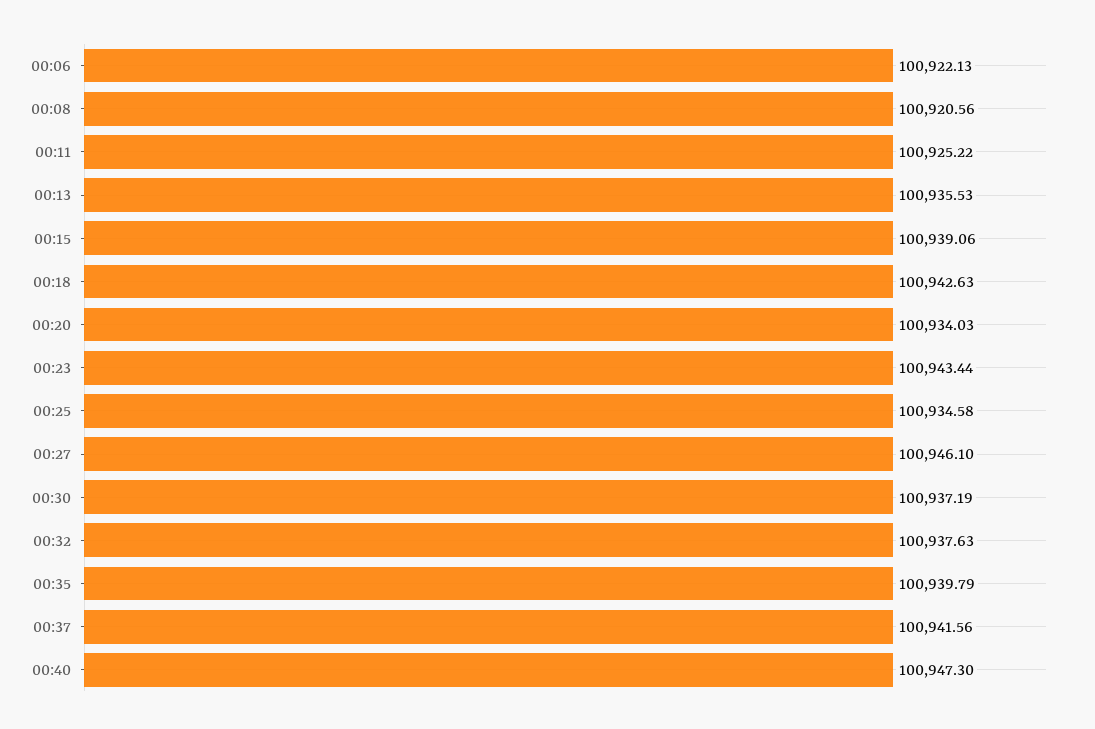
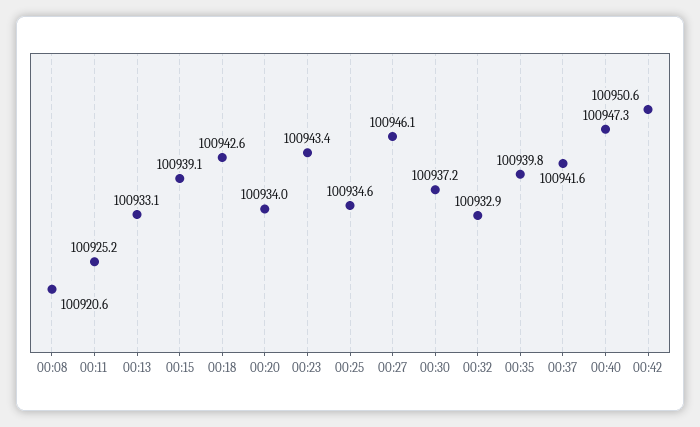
00:06: 100922.13 -> none
00:13: 100935.53 -> 100933.1
00:32: 100937.63 -> 100932.9
00:42: none -> 100950.6

